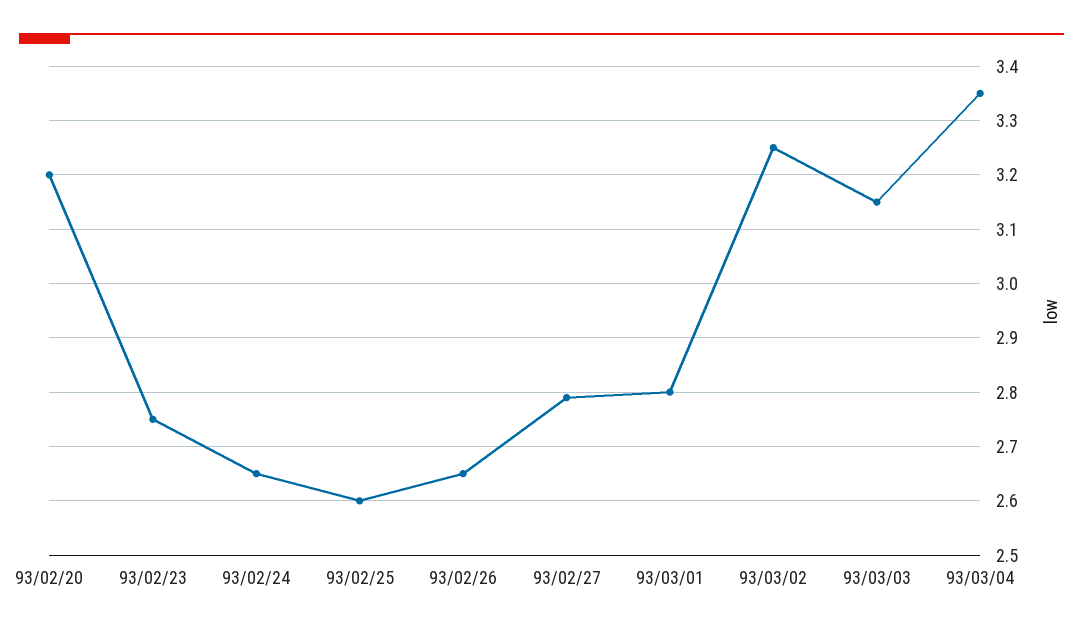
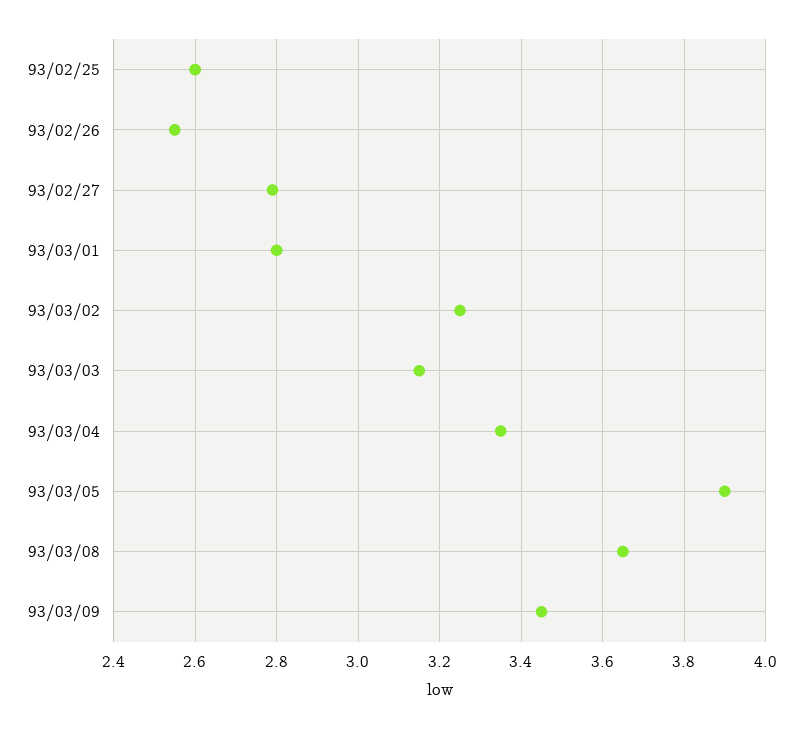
93/02/20: 3.2 -> none
93/02/23: 2.75 -> none
93/02/24: 2.65 -> none
93/02/26: 2.65 -> 2.55
93/03/05: none -> 3.9
93/03/08: none -> 3.65
93/03/09: none -> 3.45

